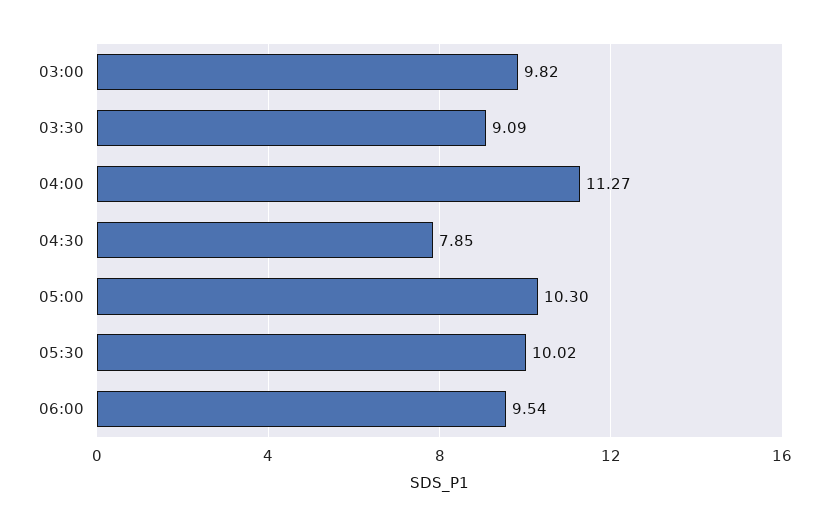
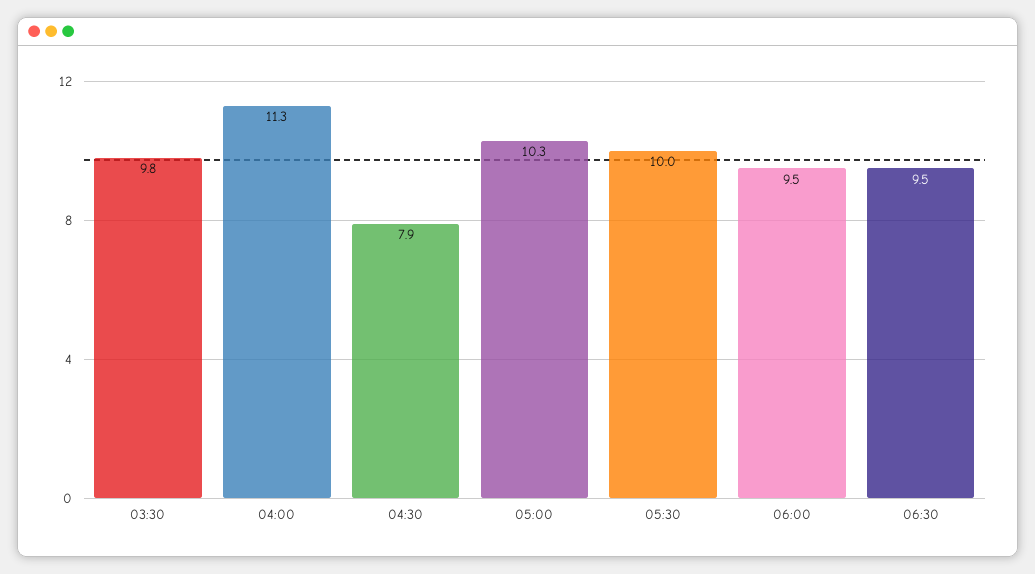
03:00: 9.82 -> none
03:30: 9.09 -> 9.8
06:30: none -> 9.5

